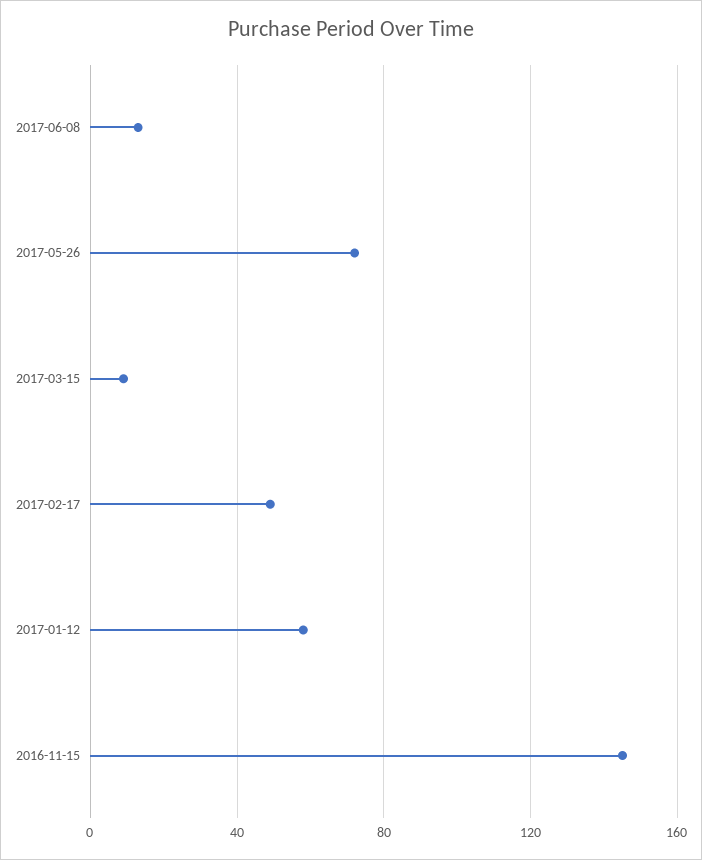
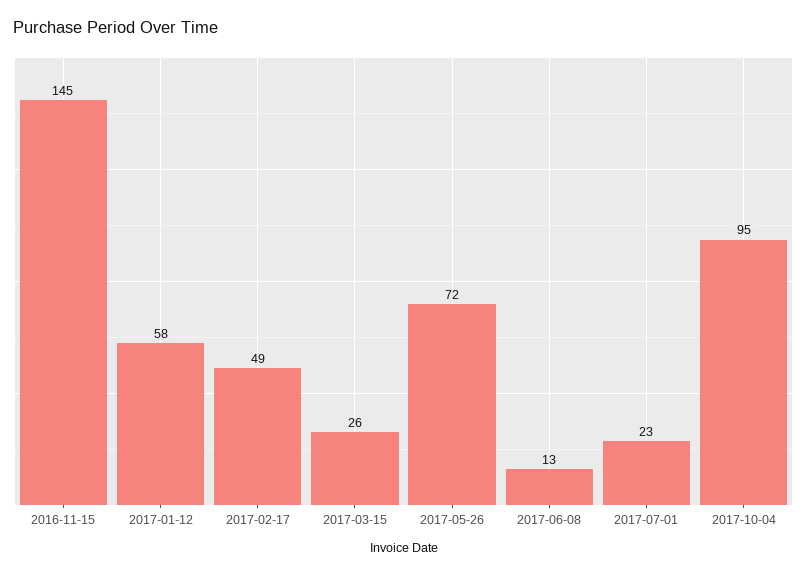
2017-03-15: 10 -> 26
2017-07-01: none -> 23
2017-10-04: none -> 95

